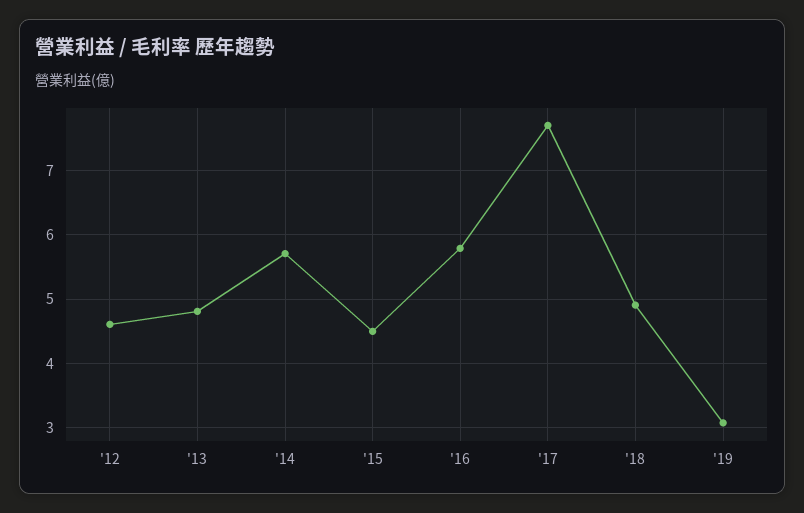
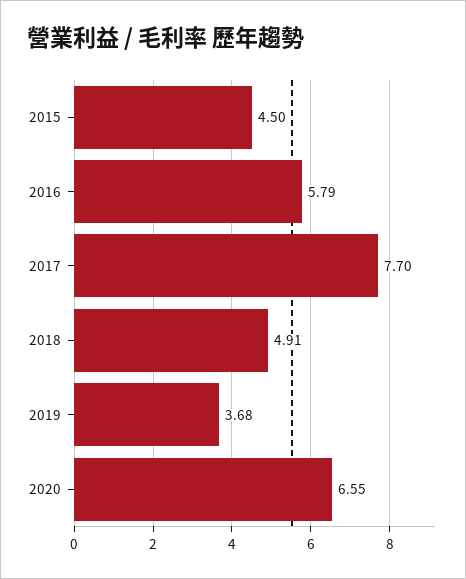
'12: 4.6 -> none
'13: 4.8 -> none
'14: 5.7 -> none
'19: 3.1 -> 3.68
2020: none -> 6.55

